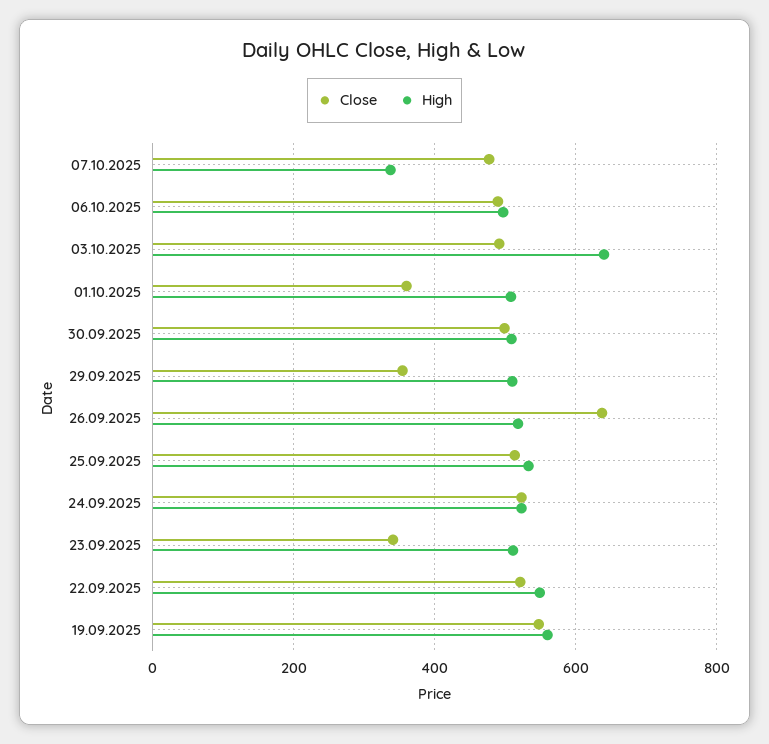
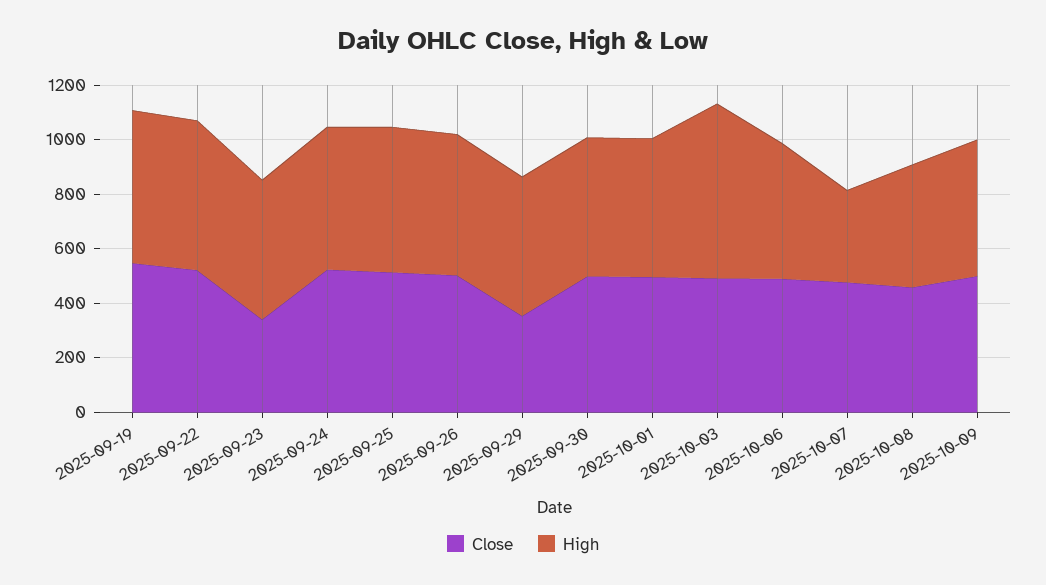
Close, 01.10.2025: 360 -> 500
Close, 26.09.2025: 640 -> 500
Close, 2025-10-08: none -> 450
High, 2025-10-08: none -> 450
Close, 2025-10-09: none -> 500
High, 2025-10-09: none -> 500

